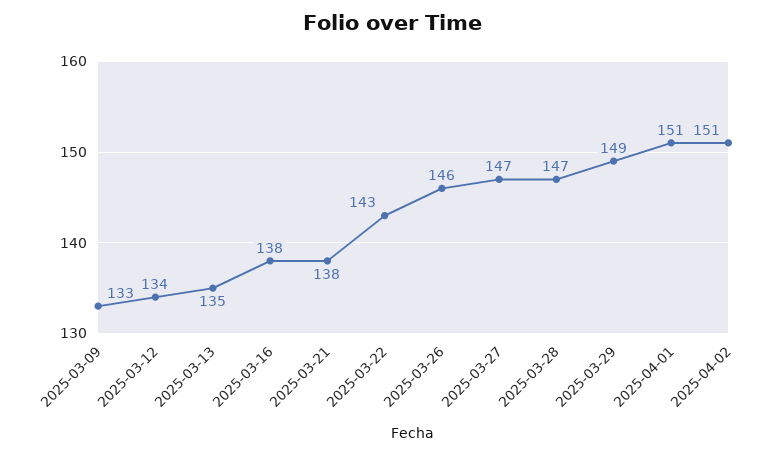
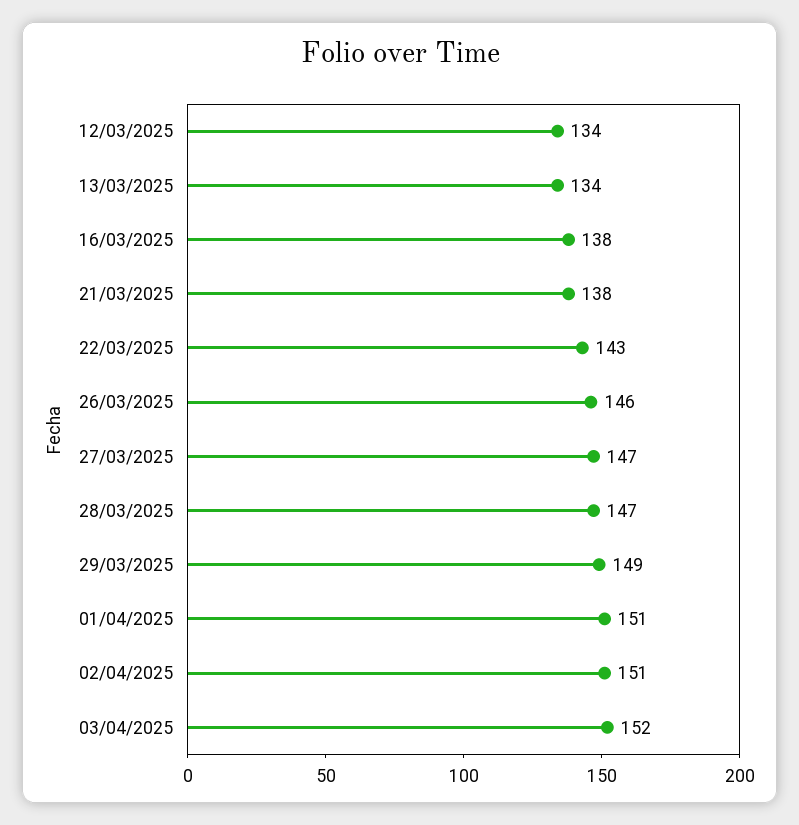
2025-03-09: 133 -> none
2025-03-13: 135 -> 134
03/04/2025: none -> 152

